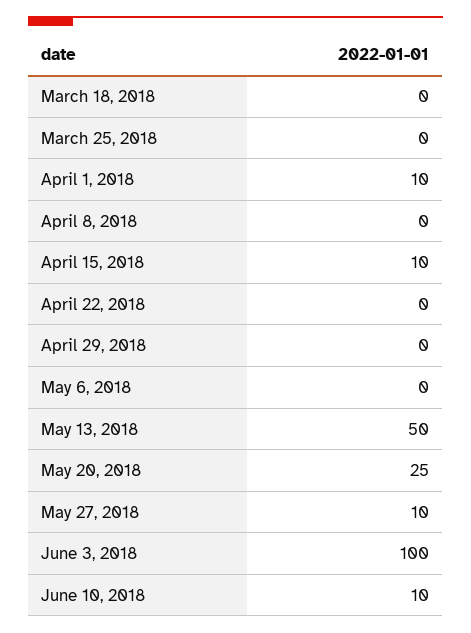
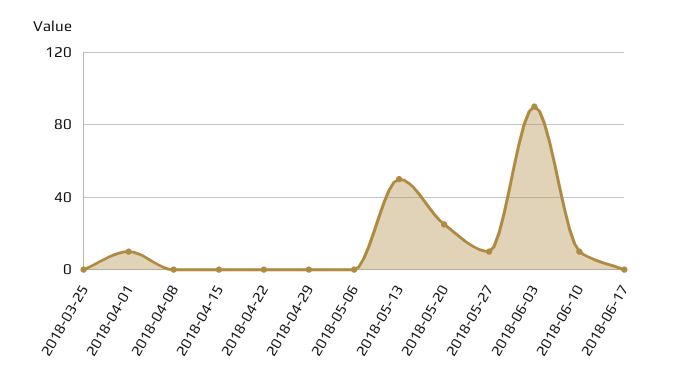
March 18, 2018: 0 -> none
April 15, 2018: 10 -> 0
June 3, 2018: 100 -> 90
2018-06-17: none -> 0

